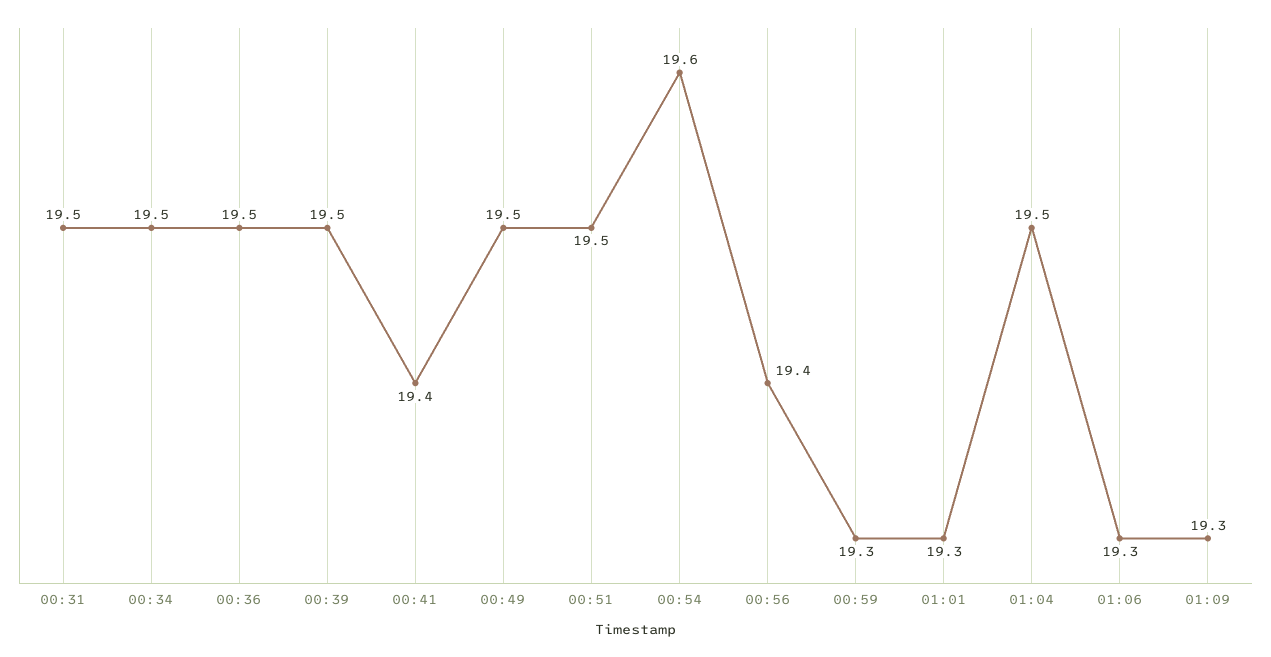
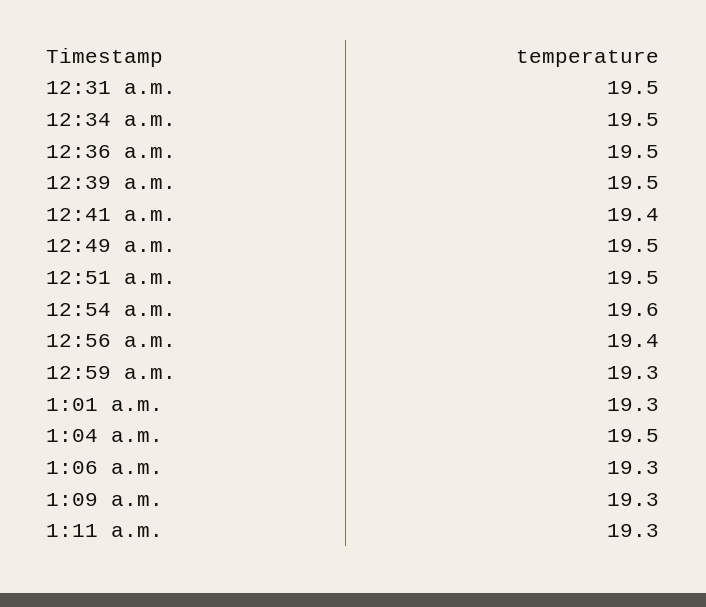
1:11 a.m.: none -> 19.3

